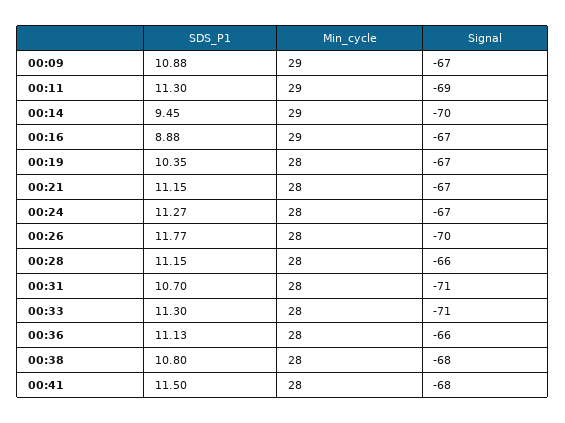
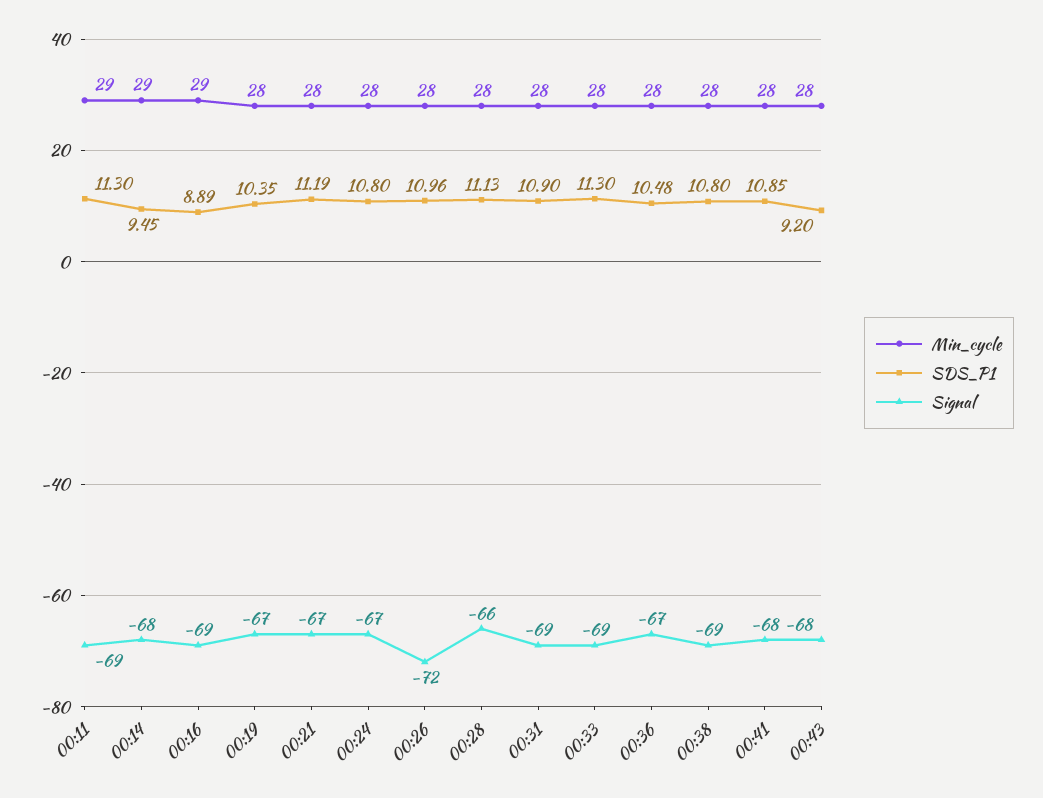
SDS_P1, 00:09: 10.88 -> none
Min_cycle, 00:09: 29 -> none
Signal, 00:09: -67 -> none
Signal, 00:14: -70 -> -68
SDS_P1, 00:16: 8.88 -> 8.89
Signal, 00:16: -67 -> -69
SDS_P1, 00:21: 11.15 -> 11.19
SDS_P1, 00:24: 11.27 -> 10.8
SDS_P1, 00:26: 11.77 -> 10.96
Signal, 00:26: -70 -> -72
SDS_P1, 00:28: 11.15 -> 11.13
SDS_P1, 00:31: 10.7 -> 10.9
Signal, 00:31: -71 -> -69
Signal, 00:33: -71 -> -69
SDS_P1, 00:36: 11.13 -> 10.48
Signal, 00:36: -66 -> -67
Signal, 00:38: -68 -> -69
SDS_P1, 00:41: 11.5 -> 10.85
Min_cycle, 00:43: none -> 28
SDS_P1, 00:43: none -> 9.2
Signal, 00:43: none -> -68

